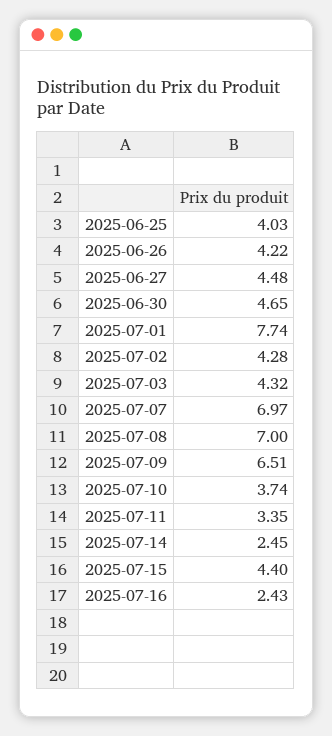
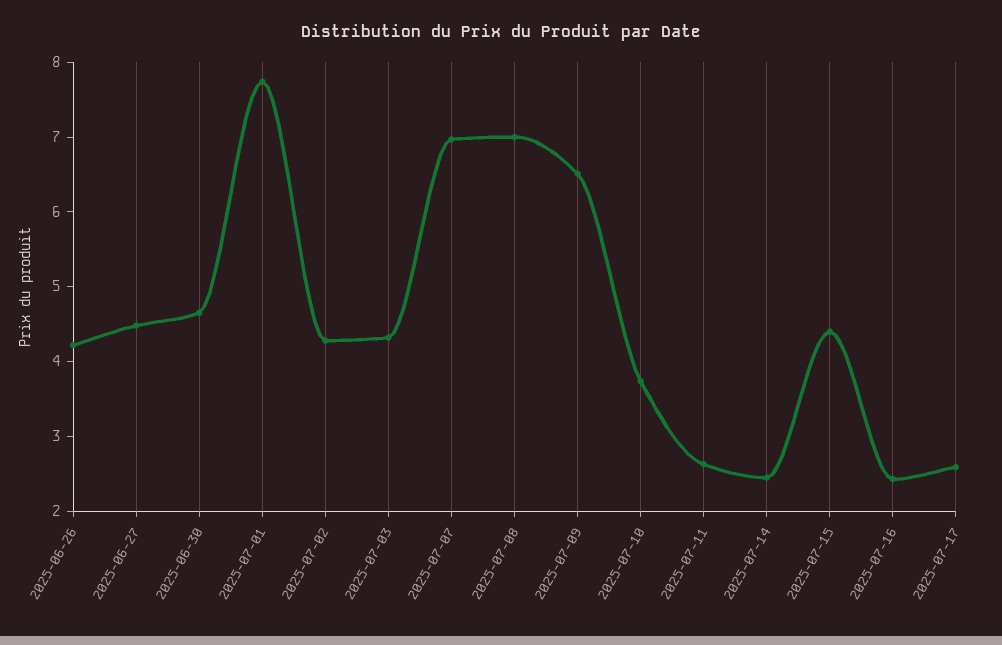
2025-06-25: 4.03 -> none
2025-07-11: 3.35 -> 2.6
2025-07-17: none -> 2.6

